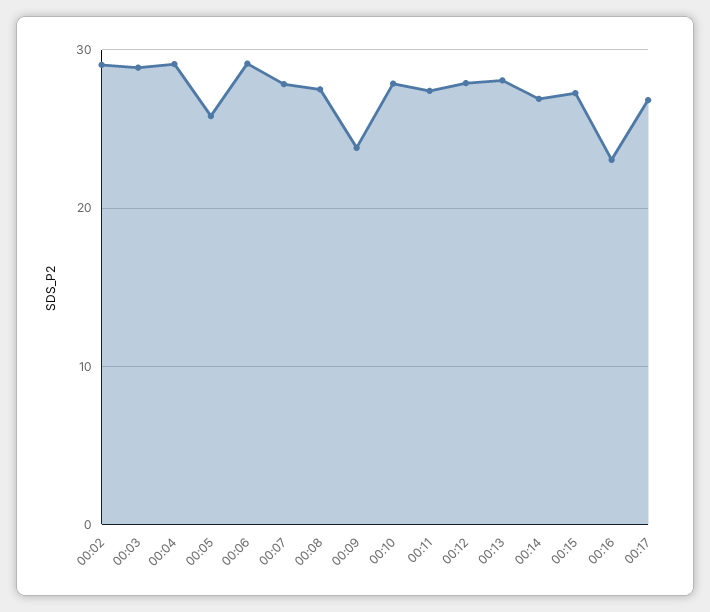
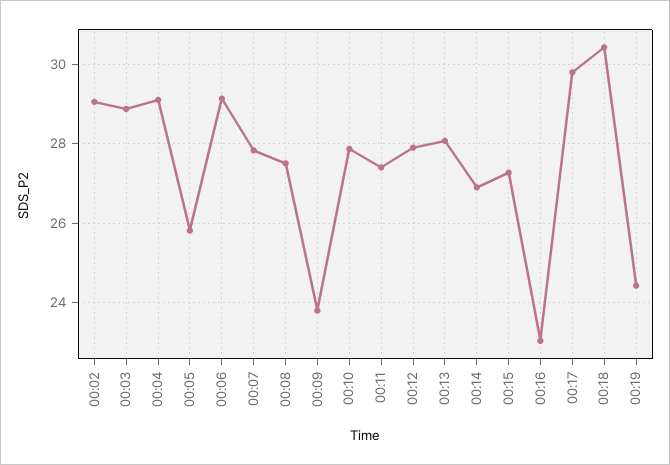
00:17: 27 -> 29.8
00:18: none -> 30.4
00:19: none -> 24.4

